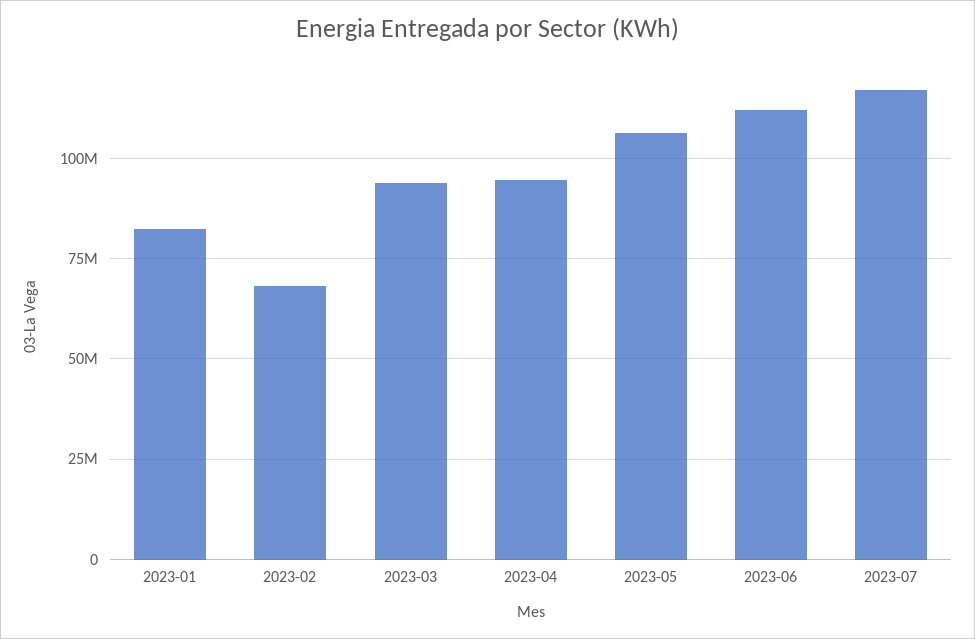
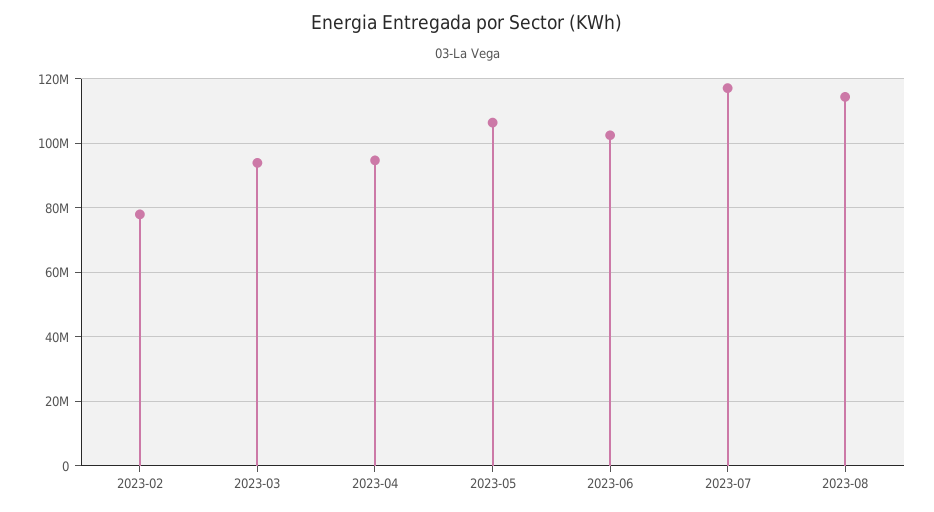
2023-01: 82500000 -> none
2023-02: 67500000 -> 78000000
2023-06: 112500000 -> 102000000
2023-08: none -> 114000000

